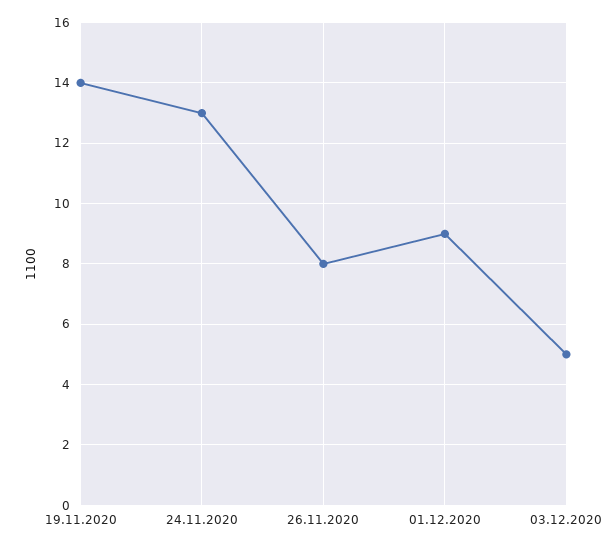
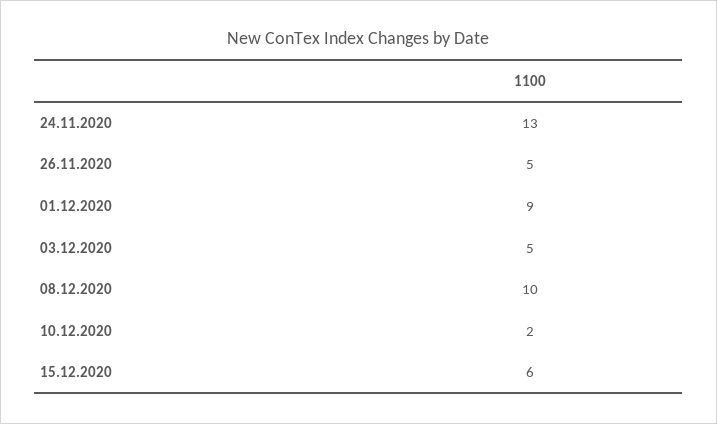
19.11.2020: 14 -> none
26.11.2020: 8 -> 5
08.12.2020: none -> 10
10.12.2020: none -> 2
15.12.2020: none -> 6

